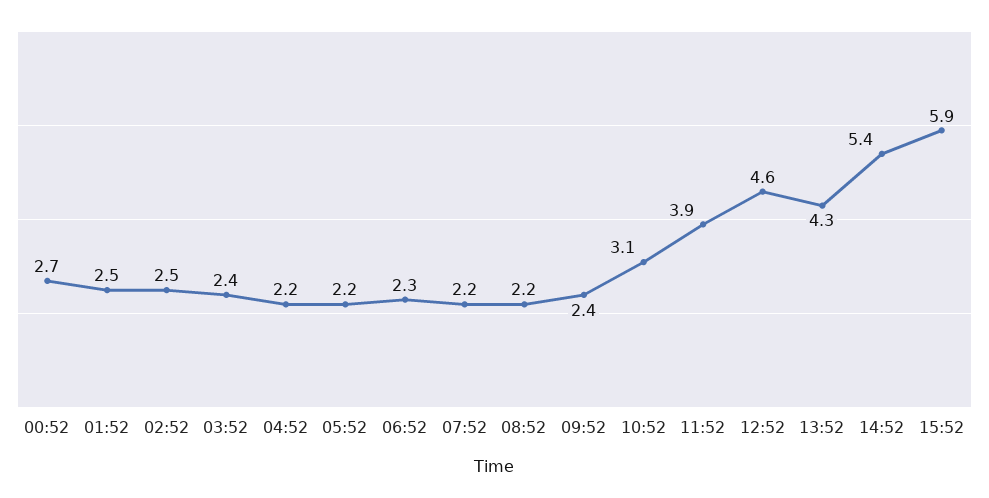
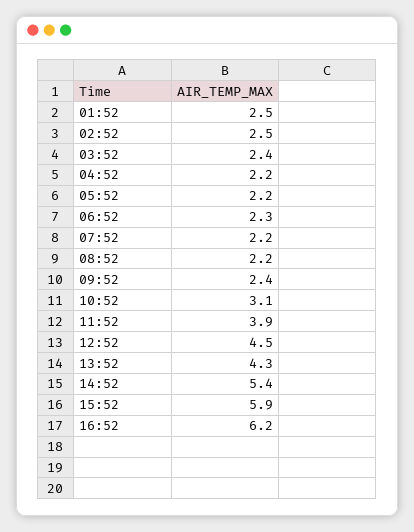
00:52: 2.7 -> none
12:52: 4.6 -> 4.5
16:52: none -> 6.2

